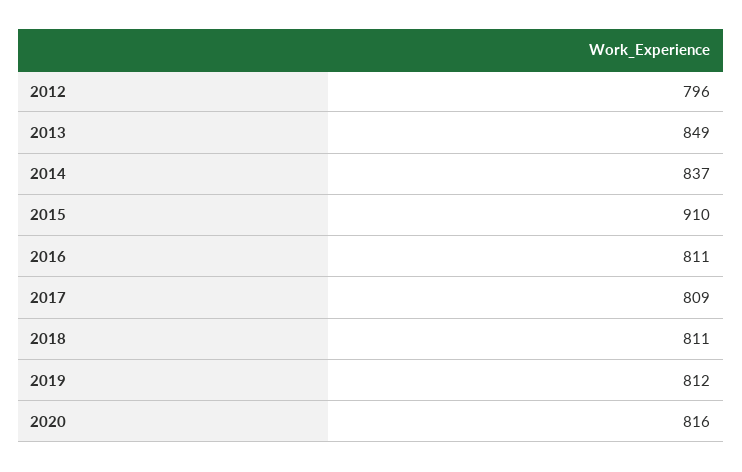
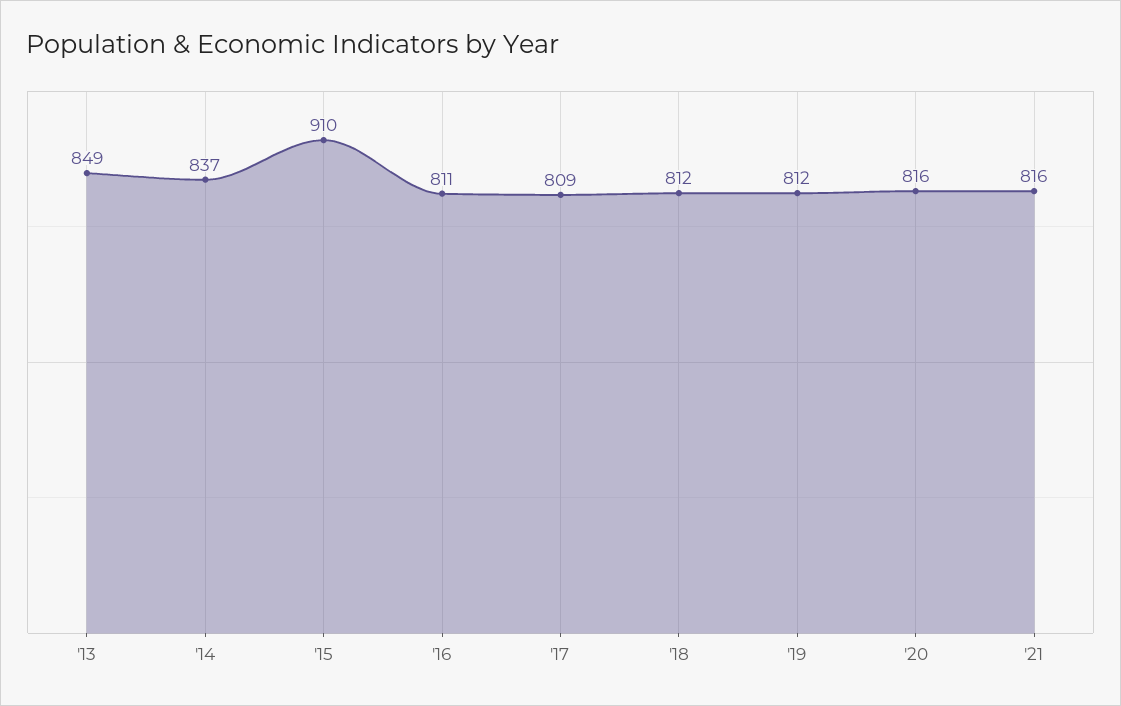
2012: 796 -> none
2018: 811 -> 812
'21: none -> 816

